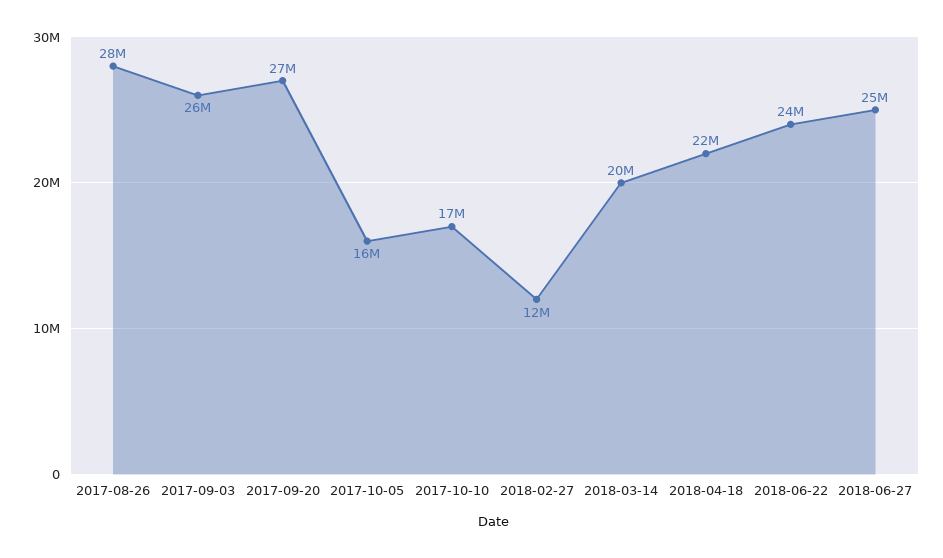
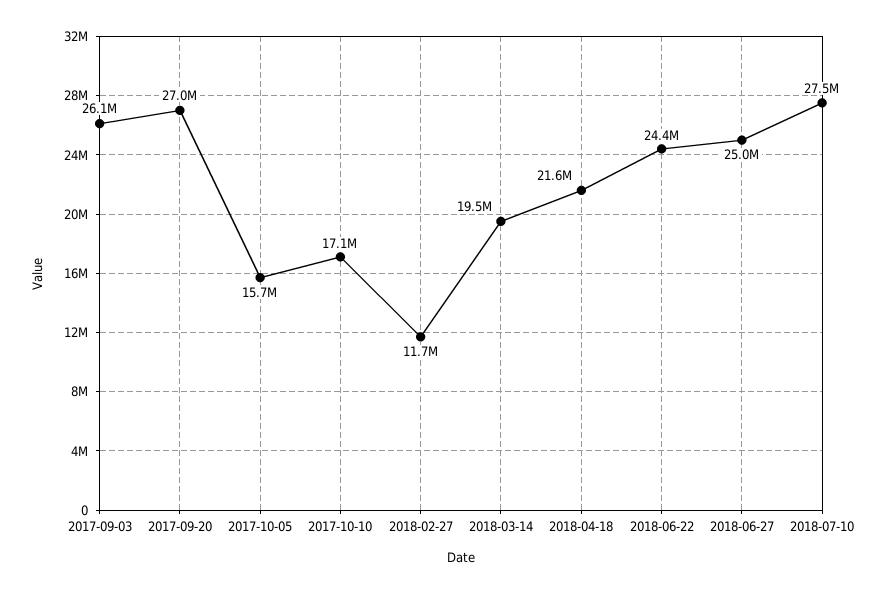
2017-08-26: 28000000 -> none
2018-07-10: none -> 27500000

